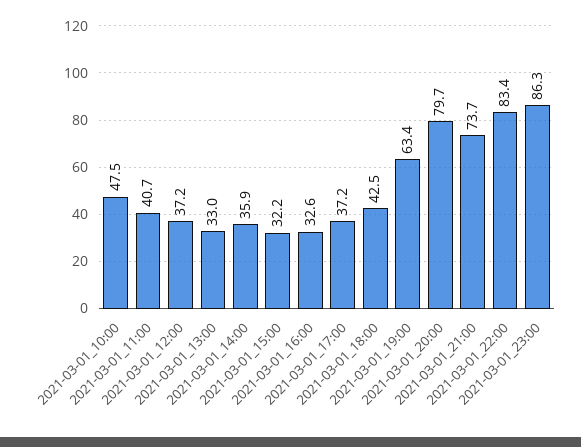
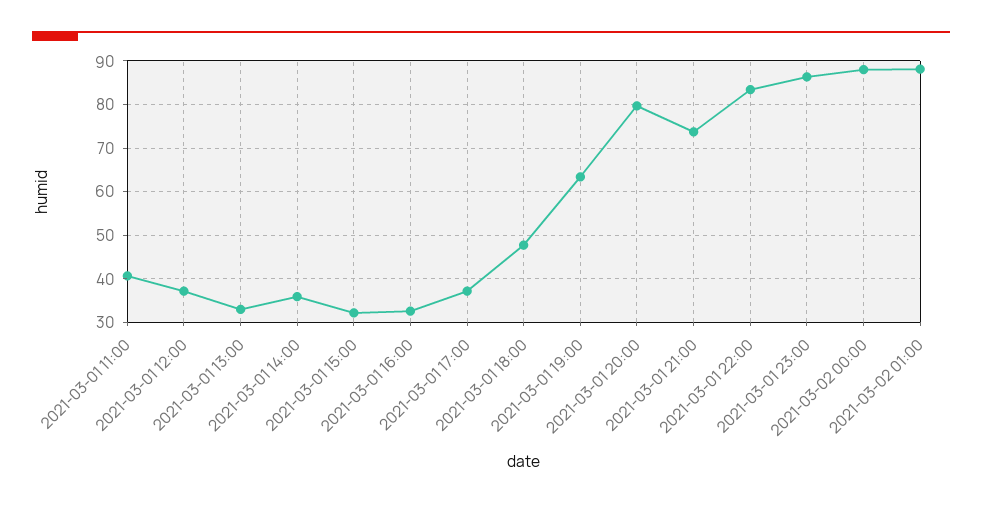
2021-03-01_10:00: 47.5 -> none
2021-03-01_18:00: 42.5 -> 48
2021-03-02 00:00: none -> 88
2021-03-02 01:00: none -> 88

